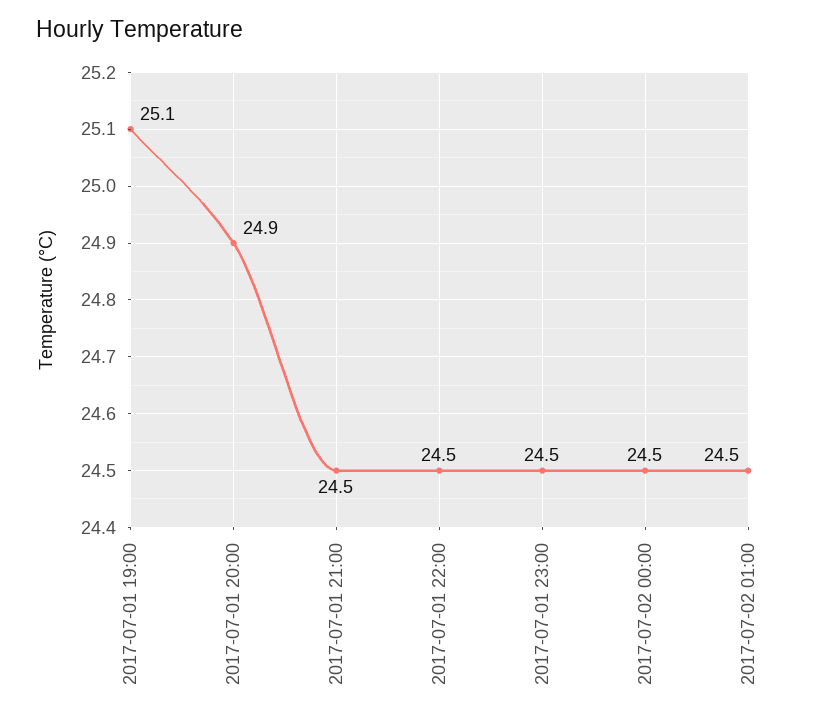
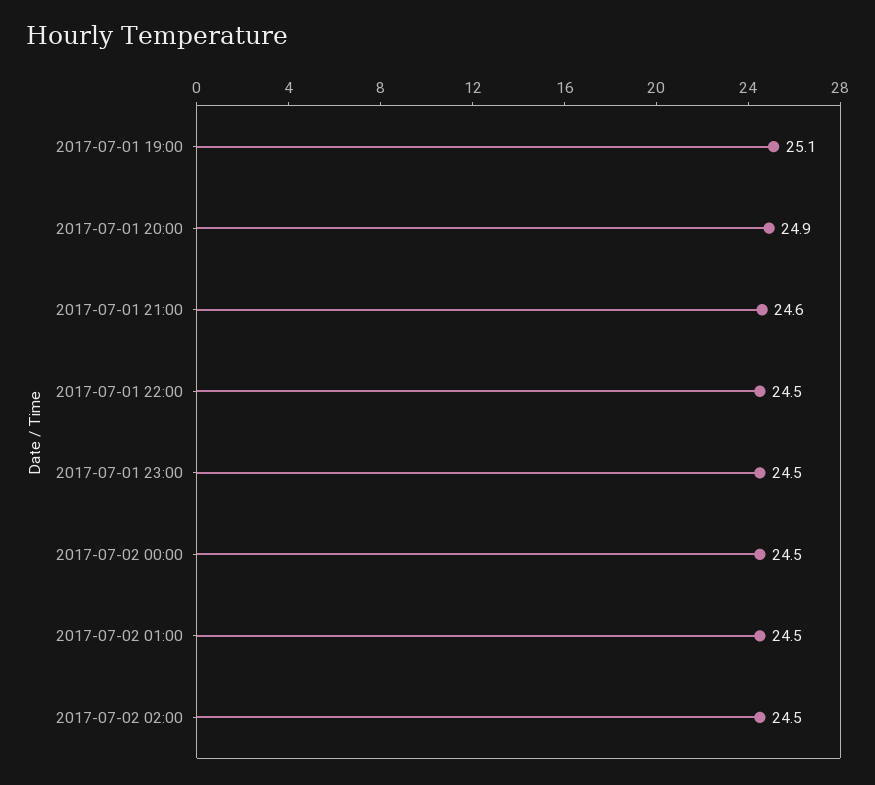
2017-07-01 21:00: 24.5 -> 24.6
2017-07-02 02:00: none -> 24.5

